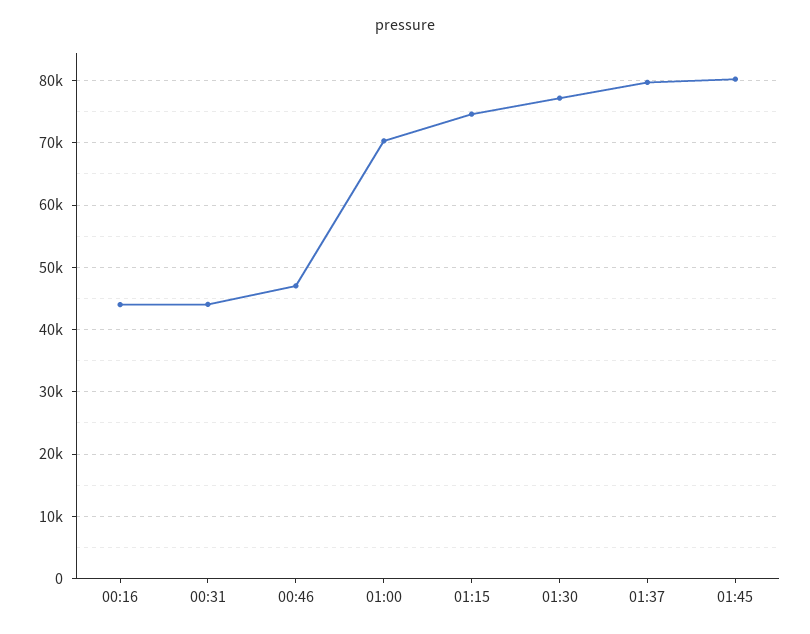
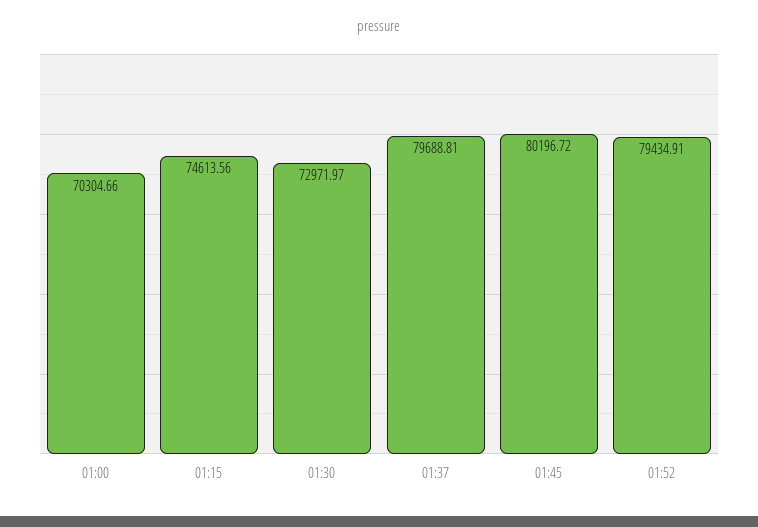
00:16: 44000 -> none
00:31: 44000 -> none
00:46: 47000 -> none
01:30: 77000 -> 72971.97
01:52: none -> 79434.91

